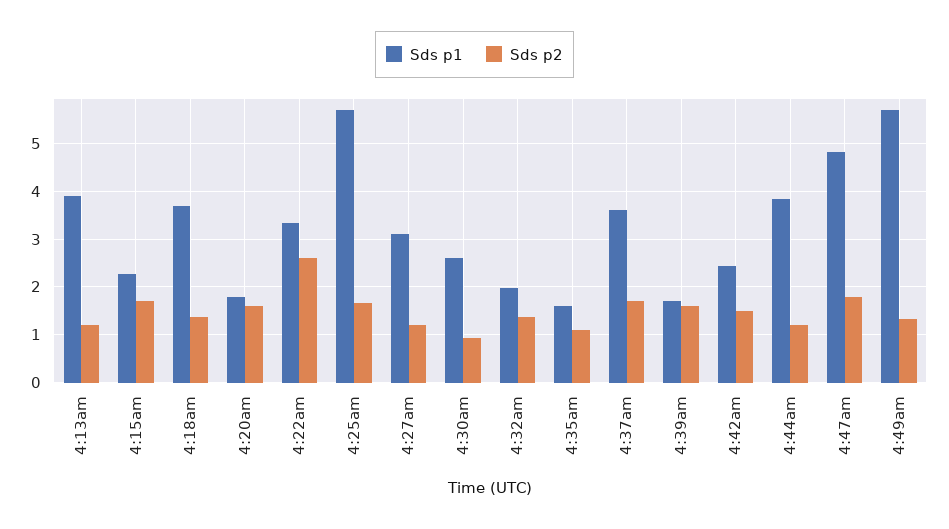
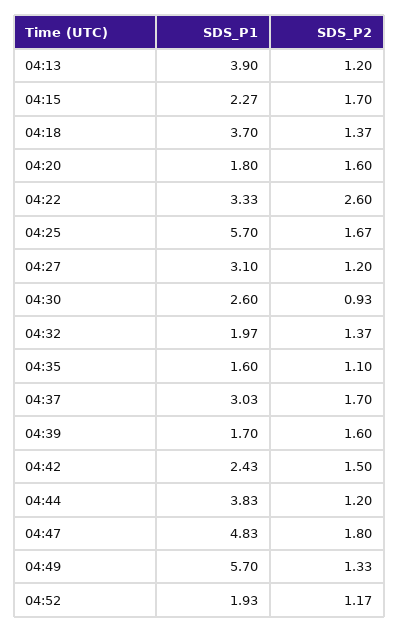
Sds p1, 4:37am: 3.6 -> 3.03
Sds p1, 04:52: none -> 1.93
Sds p2, 04:52: none -> 1.17

